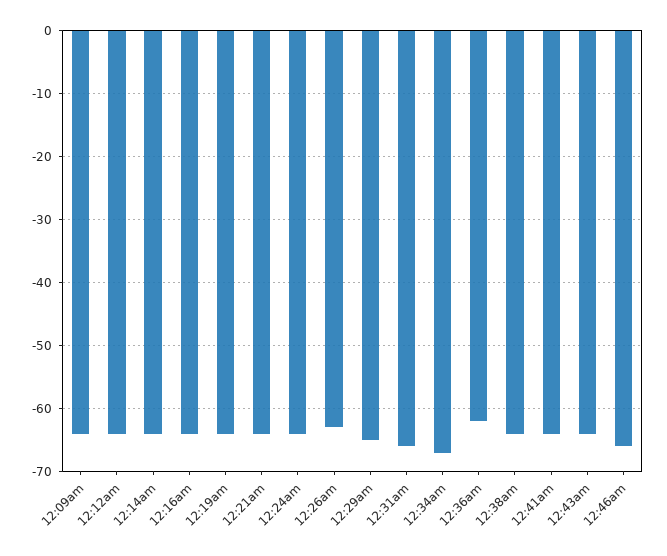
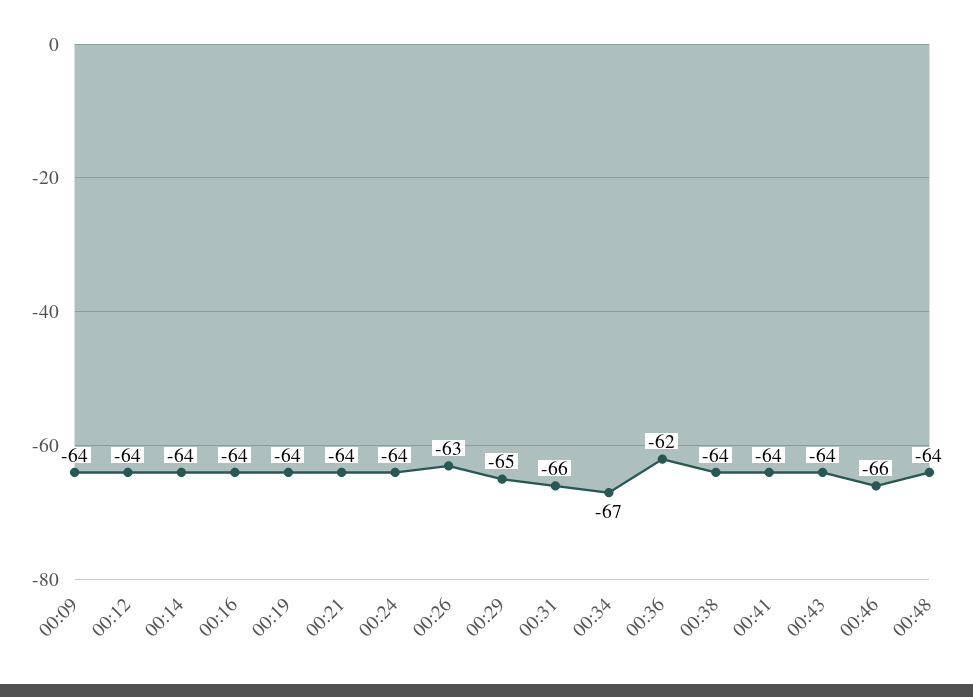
00:48: none -> -64

